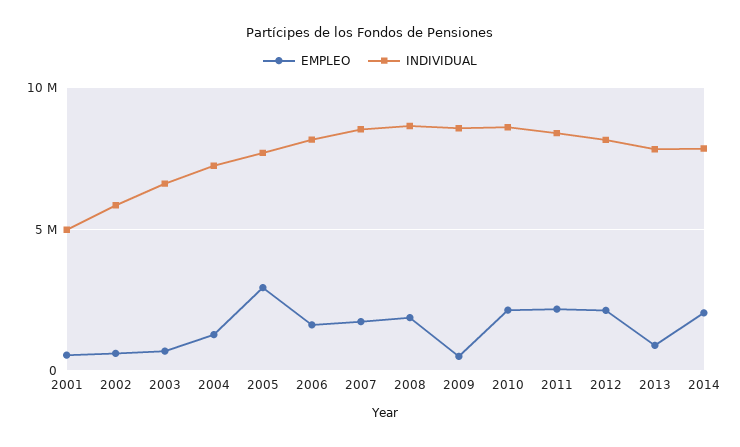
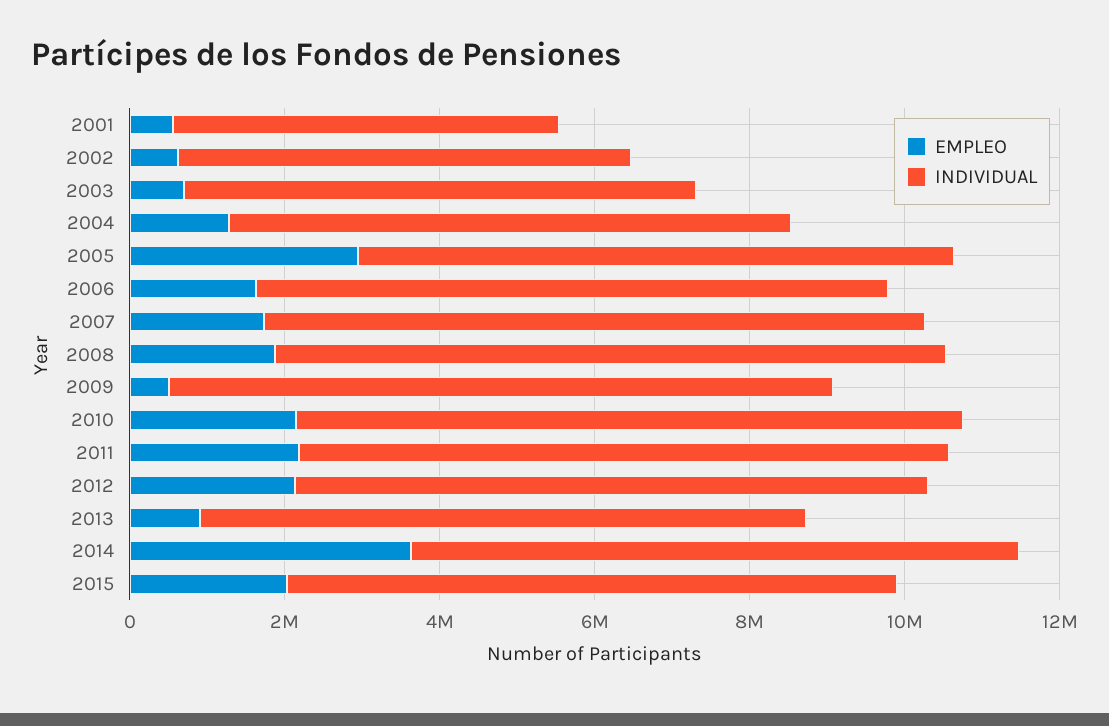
EMPLEO, 2014: 2000000 -> 3500000
EMPLEO, 2015: none -> 2000000
INDIVIDUAL, 2015: none -> 8000000

